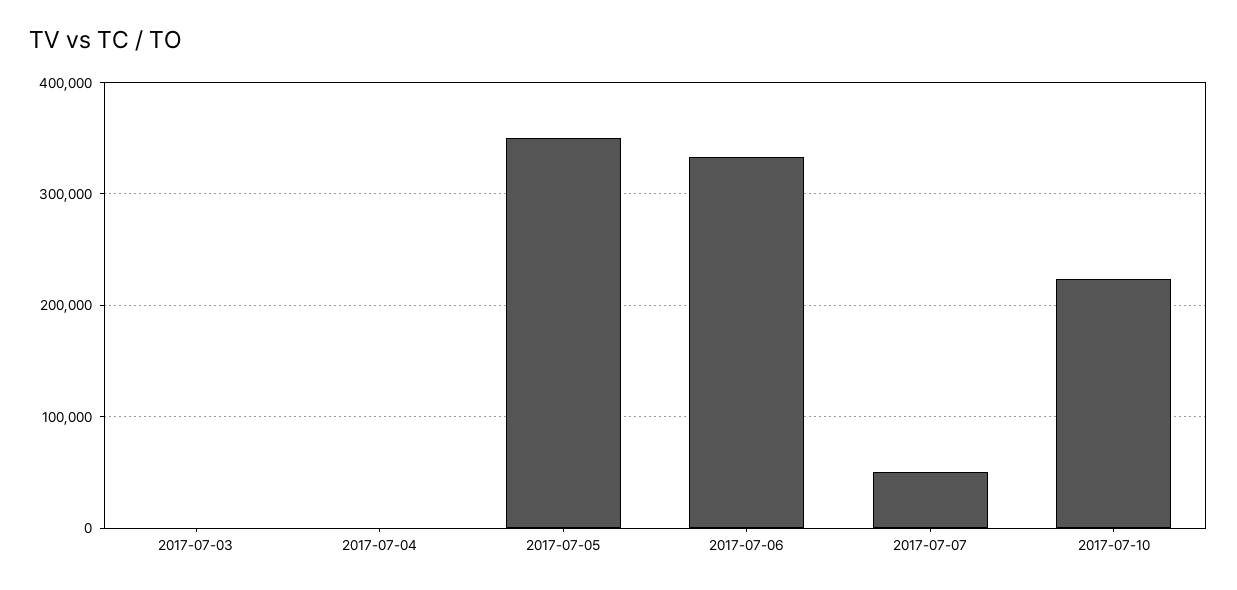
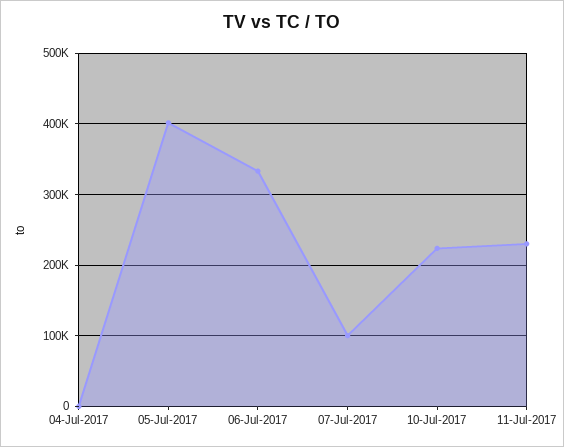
2017-07-03: 0 -> none
2017-07-05: 350000 -> 400000
2017-07-07: 50000 -> 100000
11-Jul-2017: none -> 230000

